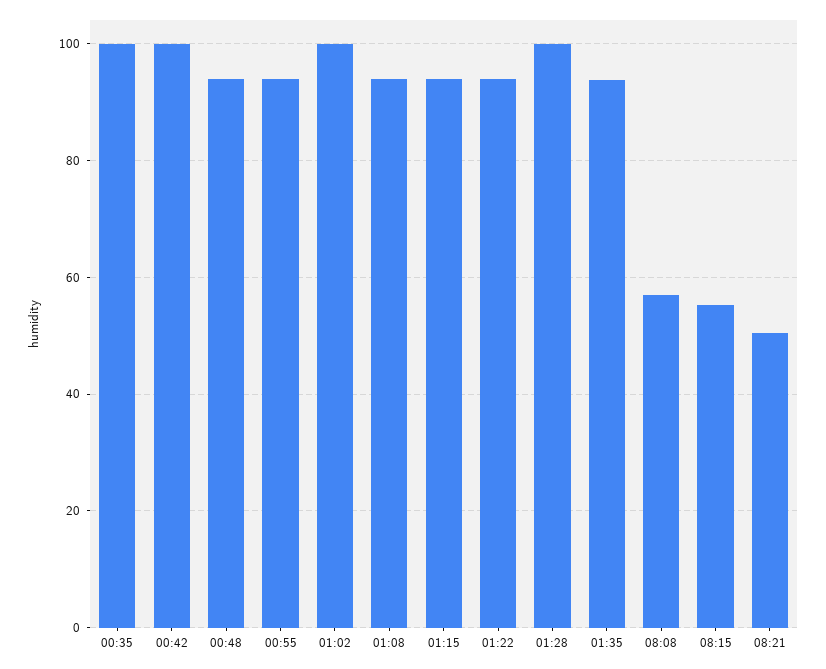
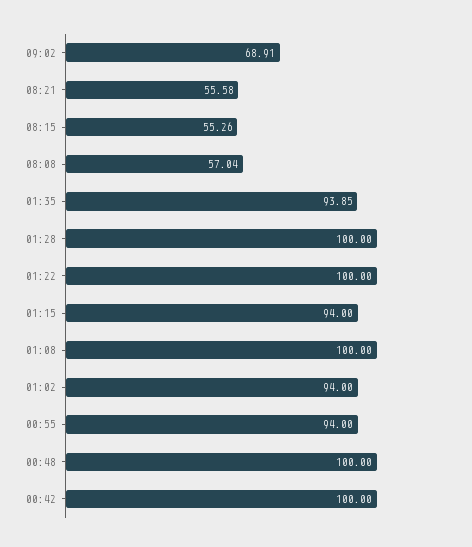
00:35: 100 -> none
00:48: 94 -> 100
01:02: 100 -> 94
01:08: 94 -> 100
01:22: 94 -> 100
08:21: 50 -> 55.58
09:02: none -> 68.91

